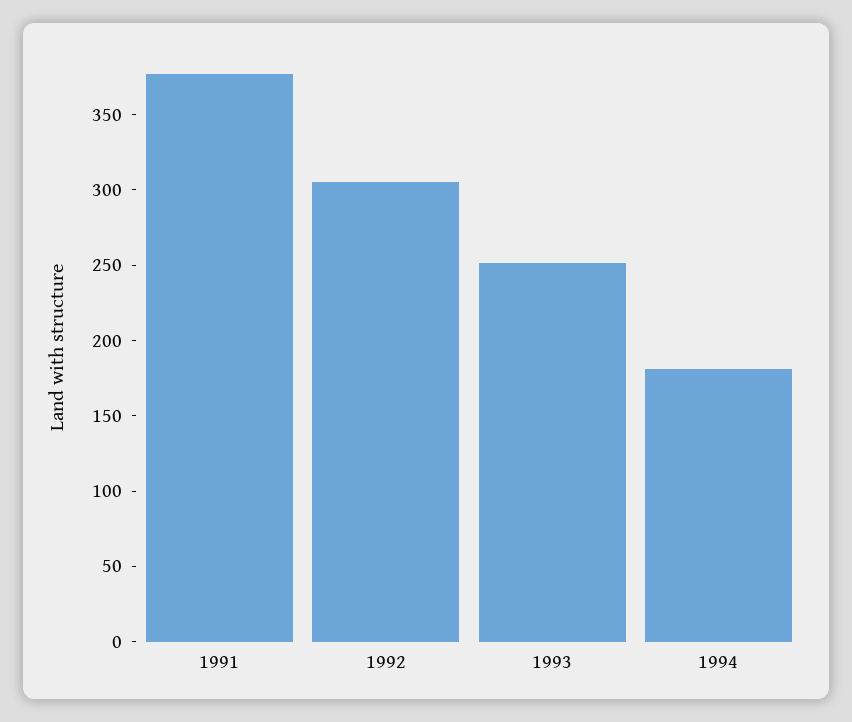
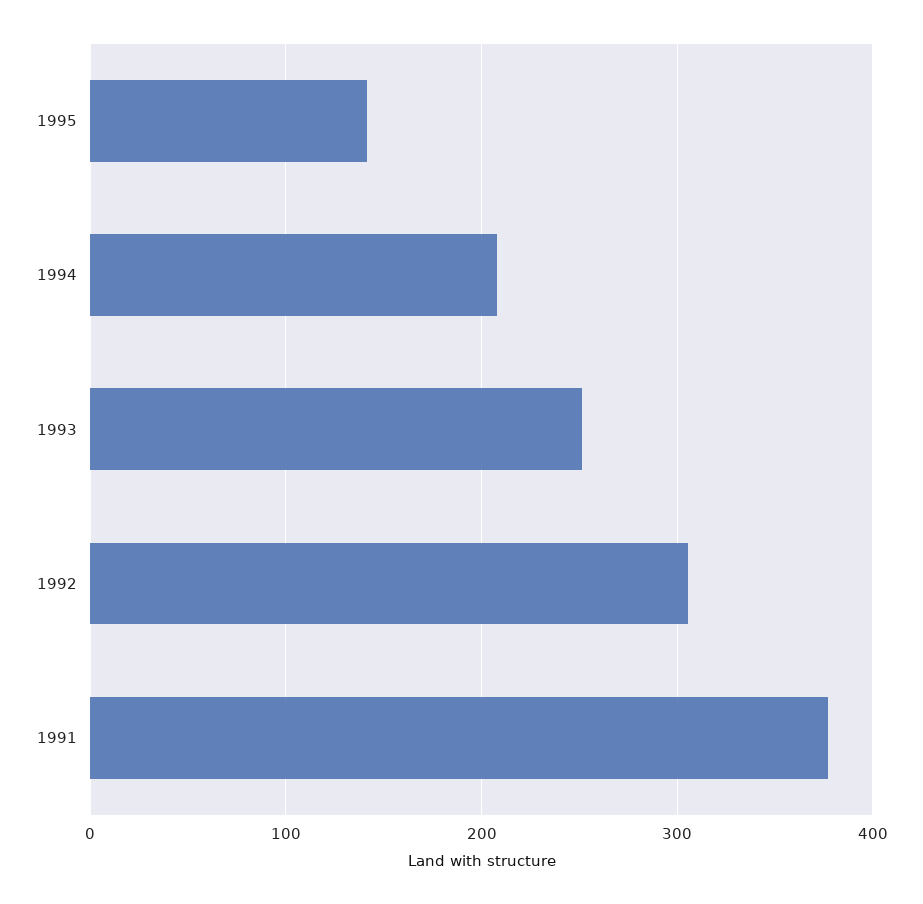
1994: 180 -> 210
1995: none -> 140

